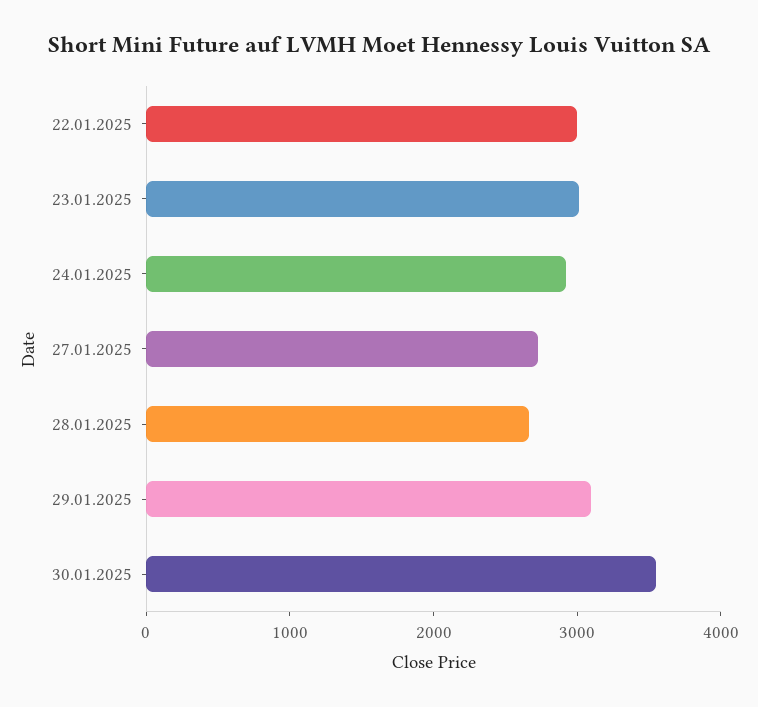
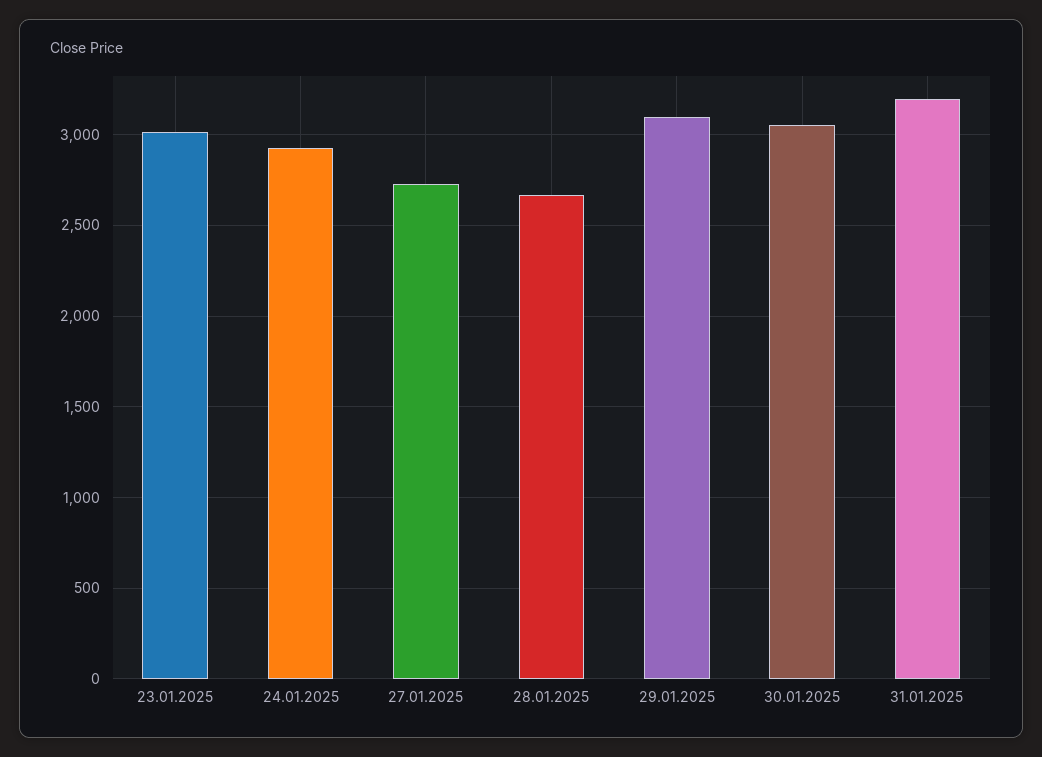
22.01.2025: 3000 -> none
30.01.2025: 3600 -> 3050
31.01.2025: none -> 3200

